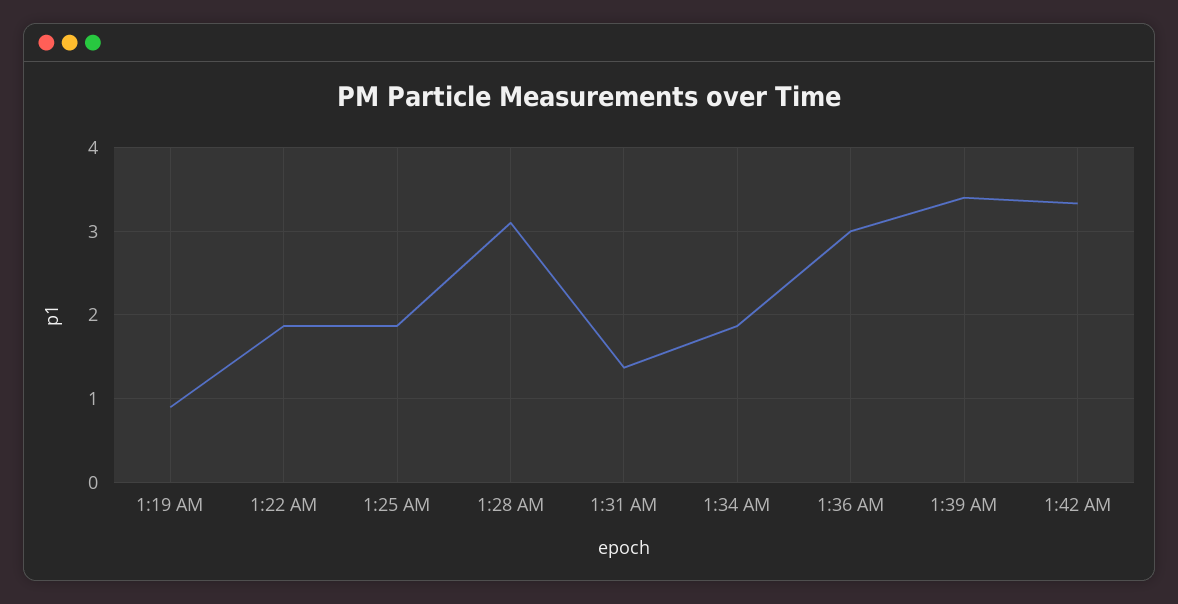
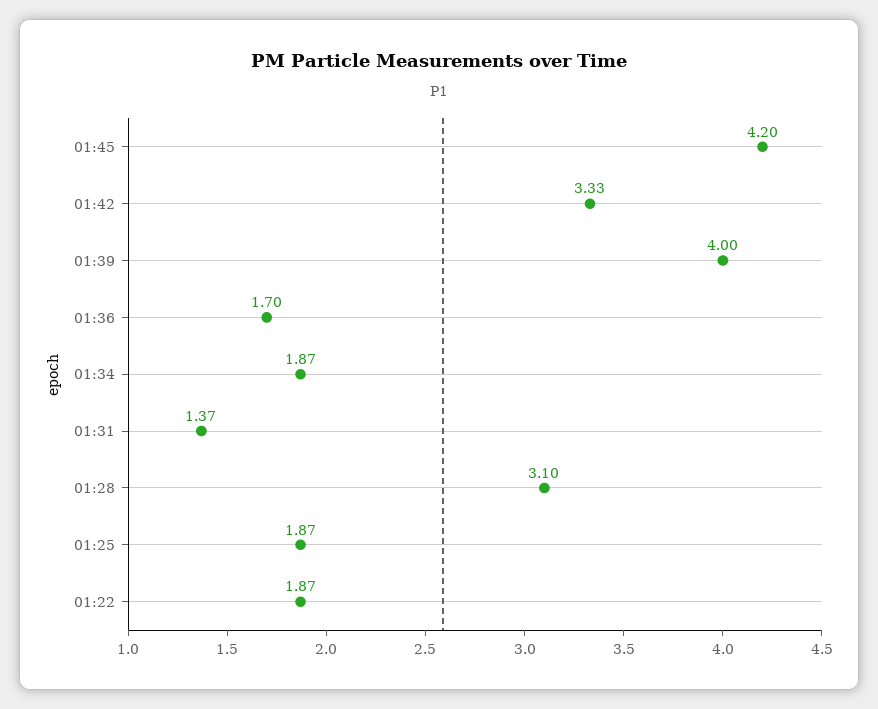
1:19 AM: 0.9 -> none
1:36 AM: 3 -> 1.7
1:39 AM: 3.4 -> 4
01:45: none -> 4.2

